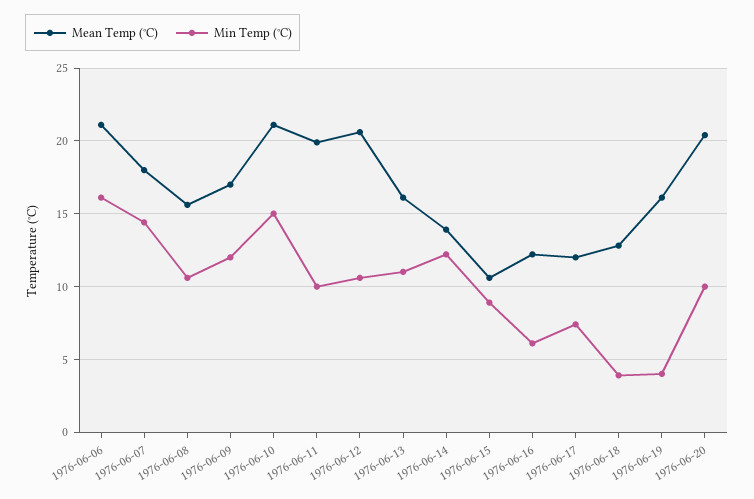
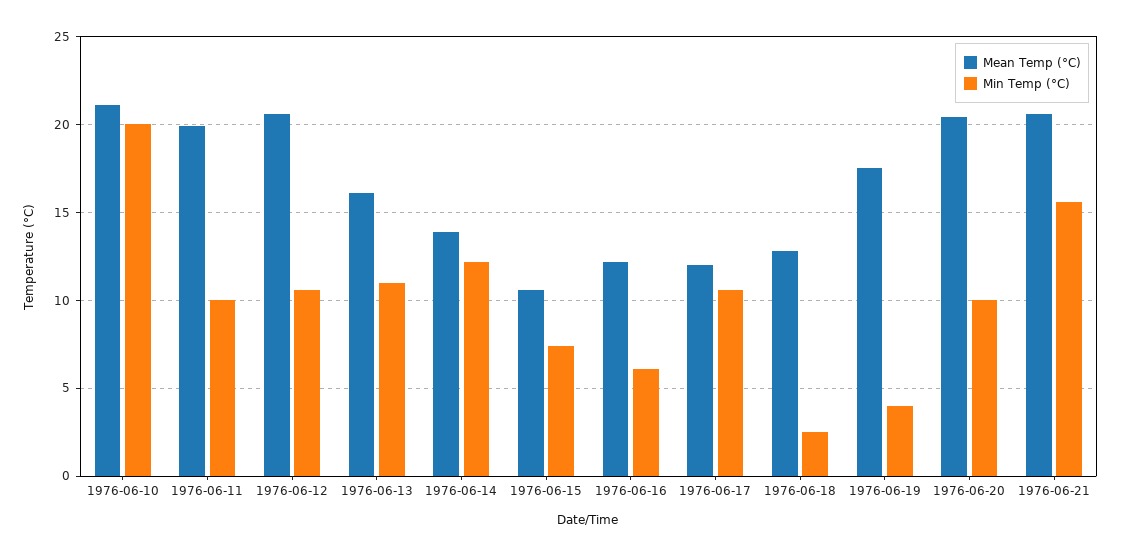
Mean Temp (°C), 1976-06-06: 21 -> none
Min Temp (°C), 1976-06-06: 16 -> none
Mean Temp (°C), 1976-06-07: 18 -> none
Min Temp (°C), 1976-06-07: 14.5 -> none
Mean Temp (°C), 1976-06-08: 15.5 -> none
Min Temp (°C), 1976-06-08: 10.5 -> none
Mean Temp (°C), 1976-06-09: 17 -> none
Min Temp (°C), 1976-06-09: 12 -> none
Min Temp (°C), 1976-06-10: 15 -> 20
Min Temp (°C), 1976-06-15: 9 -> 7.5
Min Temp (°C), 1976-06-17: 7.5 -> 10.5
Min Temp (°C), 1976-06-18: 4 -> 2.5
Mean Temp (°C), 1976-06-19: 16 -> 17.5
Mean Temp (°C), 1976-06-21: none -> 20.5
Min Temp (°C), 1976-06-21: none -> 15.5

